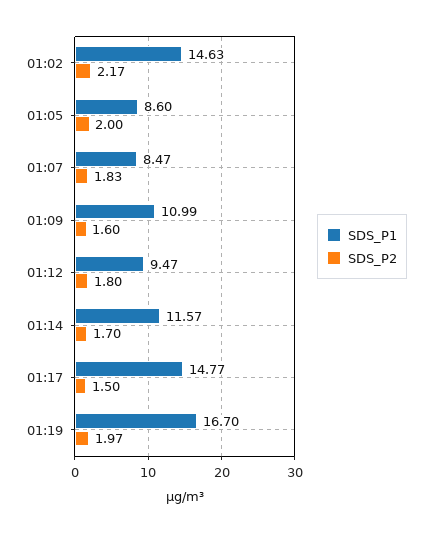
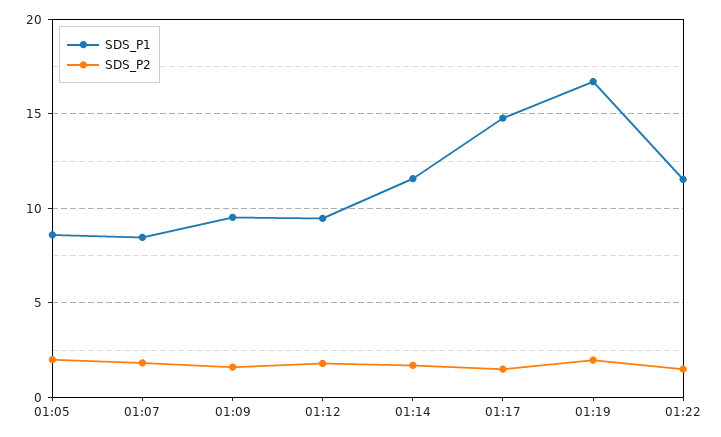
SDS_P1, 01:02: 14.63 -> none
SDS_P2, 01:02: 2.17 -> none
SDS_P1, 01:09: 10.99 -> 9.5
SDS_P1, 01:22: none -> 11.5
SDS_P2, 01:22: none -> 1.5

